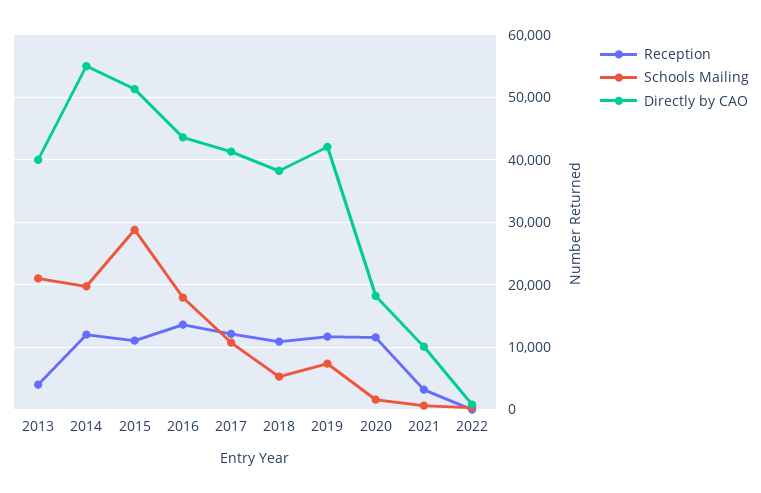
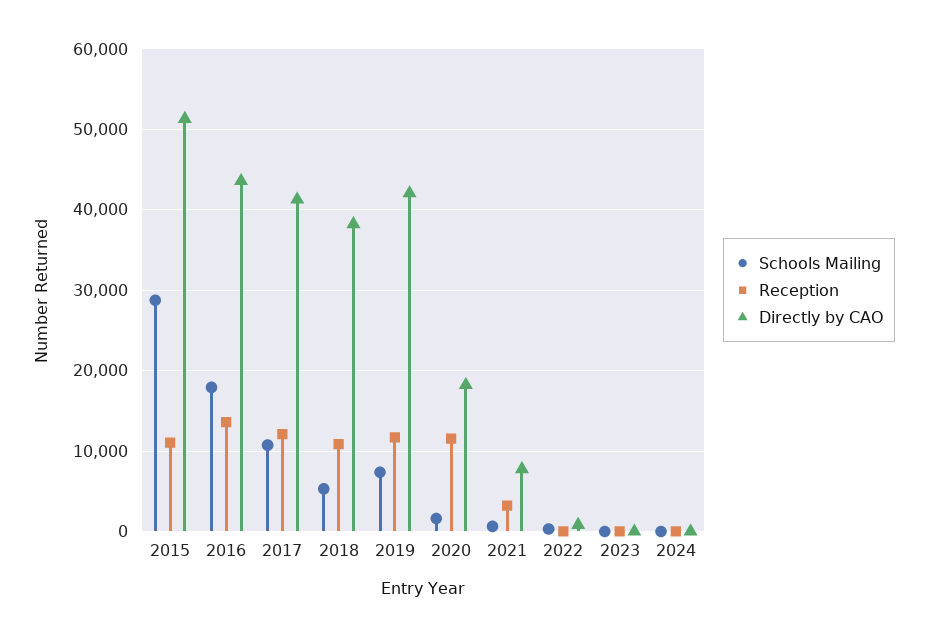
Reception, 2013: 4000 -> none
Schools Mailing, 2013: 21000 -> none
Directly by CAO, 2013: 40000 -> none
Reception, 2014: 12000 -> none
Schools Mailing, 2014: 20000 -> none
Directly by CAO, 2014: 55000 -> none
Directly by CAO, 2021: 10000 -> 8000
Schools Mailing, 2023: none -> 0
Reception, 2023: none -> 0
Directly by CAO, 2023: none -> 0
Schools Mailing, 2024: none -> 0
Reception, 2024: none -> 0
Directly by CAO, 2024: none -> 0

